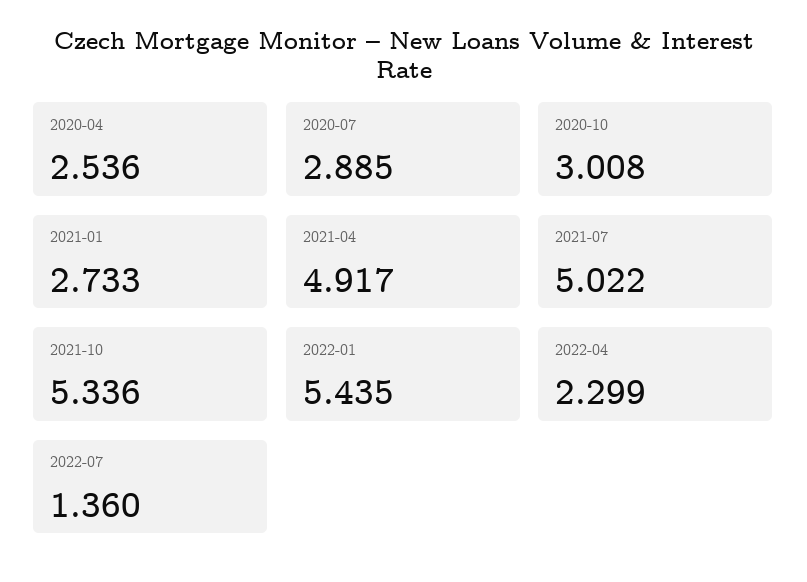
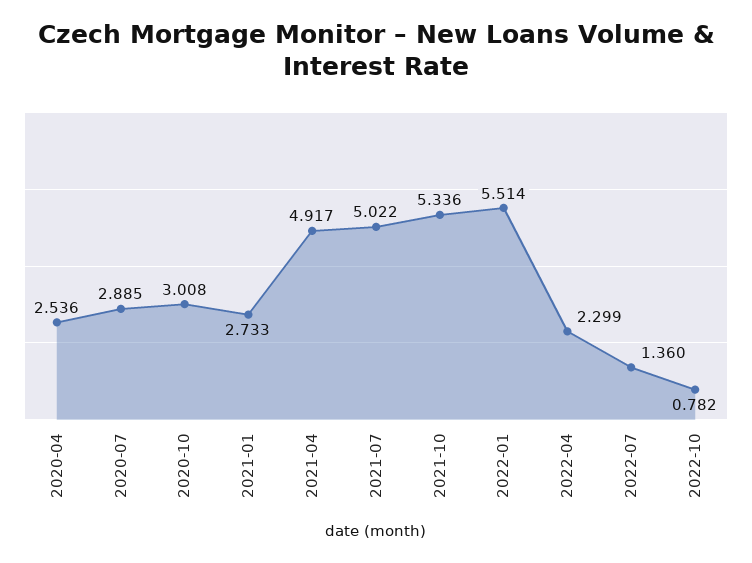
2022-01: 5.435 -> 5.514
2022-10: none -> 0.782

